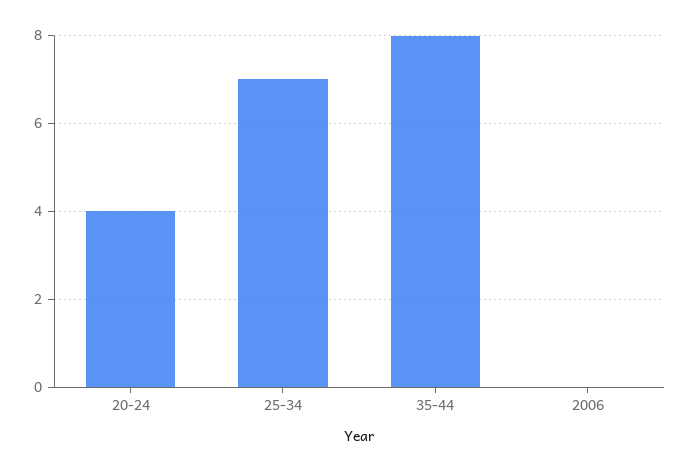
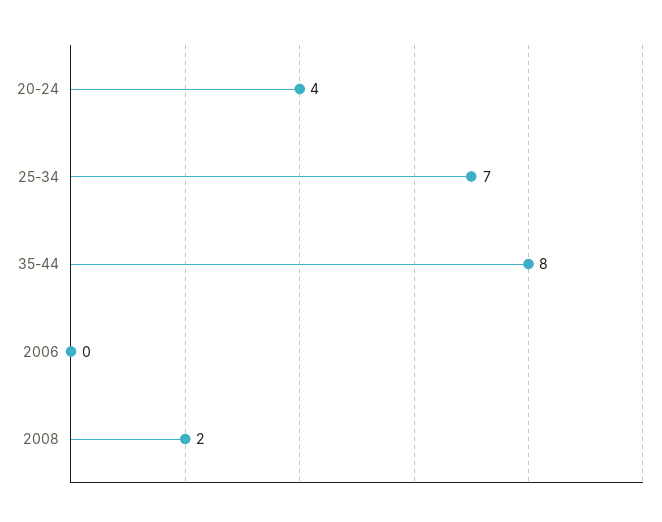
2008: none -> 2

